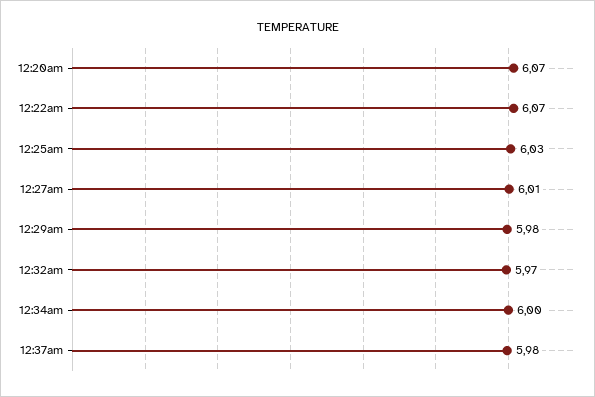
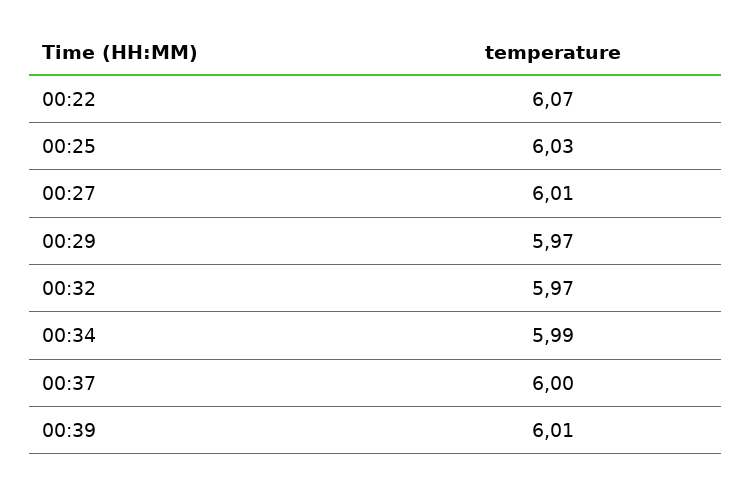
12:20am: 6.07 -> none
12:29am: 5.98 -> 5.97
12:34am: 6 -> 5.99
12:37am: 5.98 -> 6
00:39: none -> 6.01

